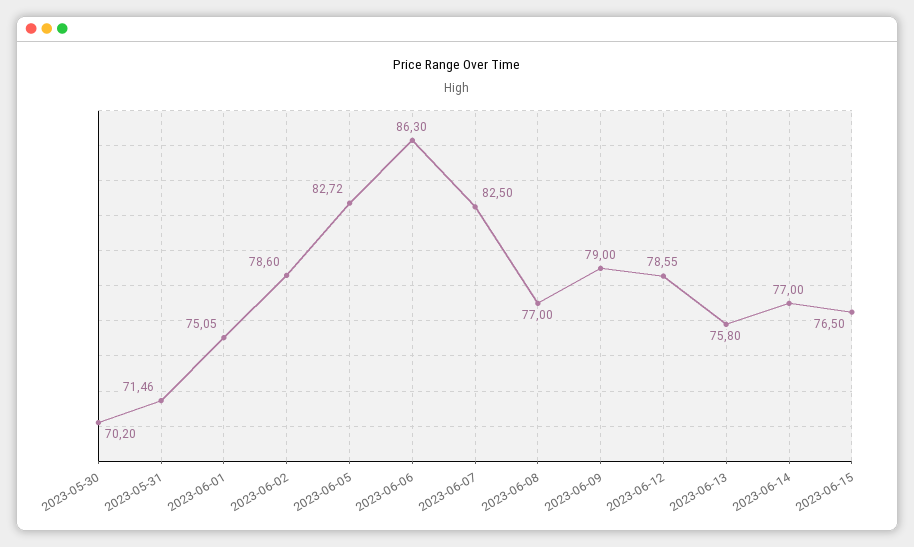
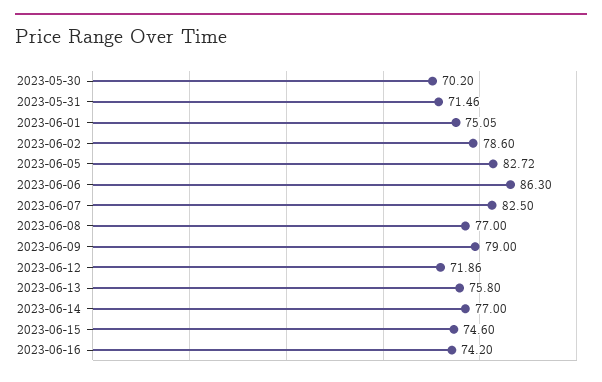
2023-06-12: 78.55 -> 71.86
2023-06-15: 76.5 -> 74.6
2023-06-16: none -> 74.2

